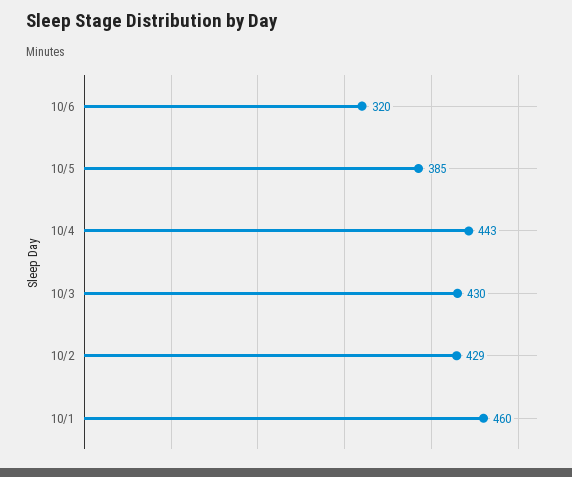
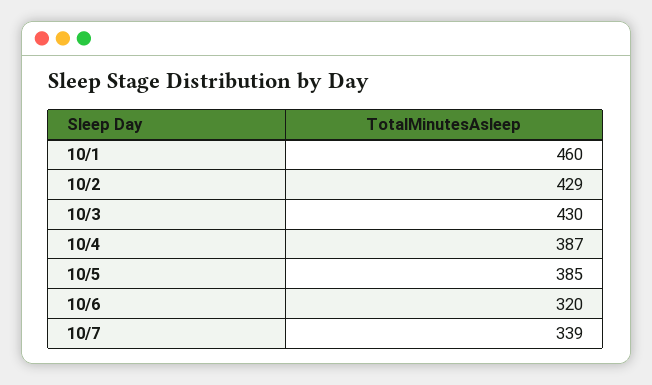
10/4: 443 -> 387
10/7: none -> 339

